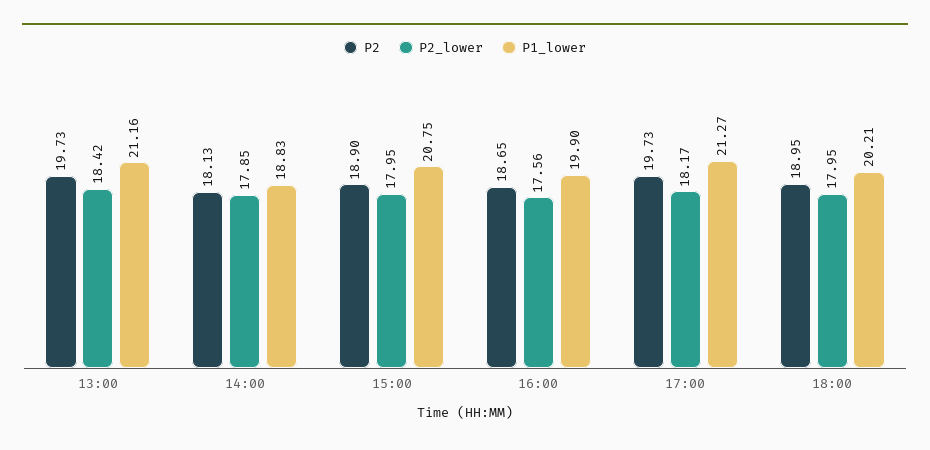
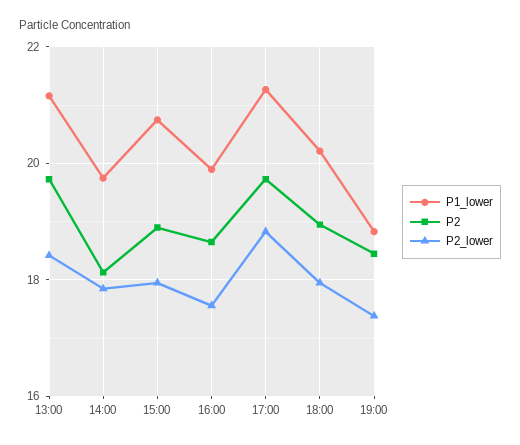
P1_lower, 14:00: 18.83 -> 19.8
P2_lower, 17:00: 18.17 -> 18.8
P1_lower, 19:00: none -> 18.8
P2, 19:00: none -> 18.4
P2_lower, 19:00: none -> 17.4

